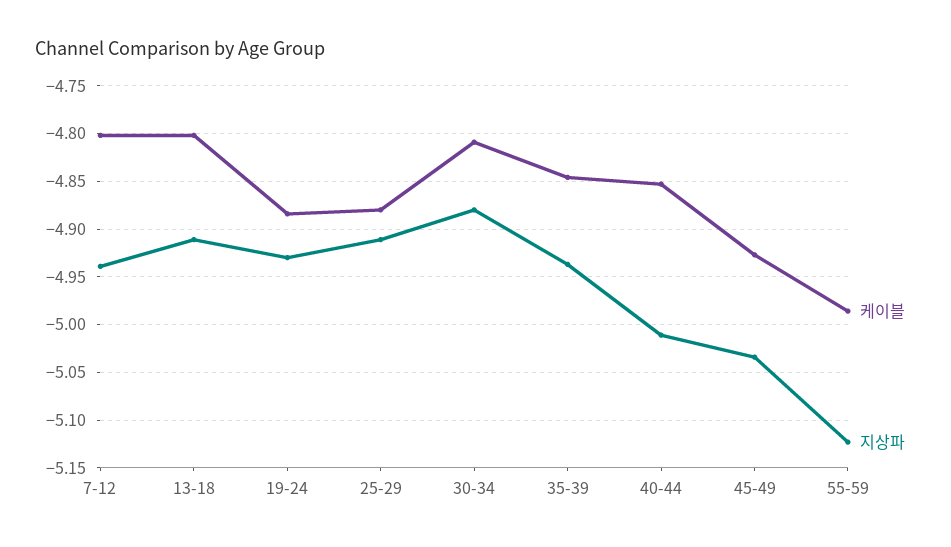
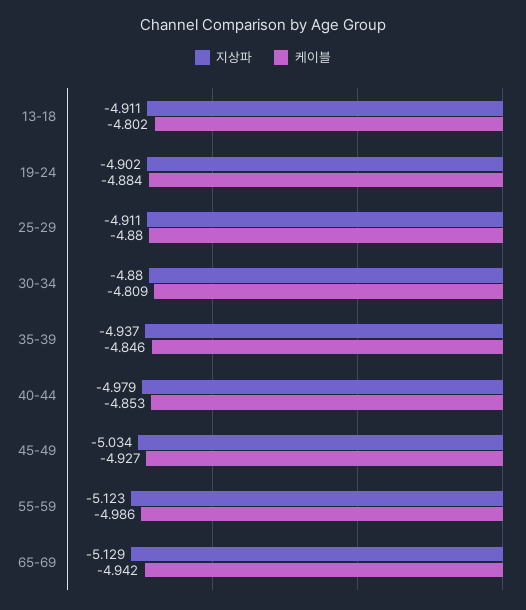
케이블, 7-12: -4.8 -> none
지상파, 7-12: -4.94 -> none
지상파, 19-24: -4.93 -> -4.902
지상파, 40-44: -5.01 -> -4.979
지상파, 65-69: none -> -5.129
케이블, 65-69: none -> -4.942

